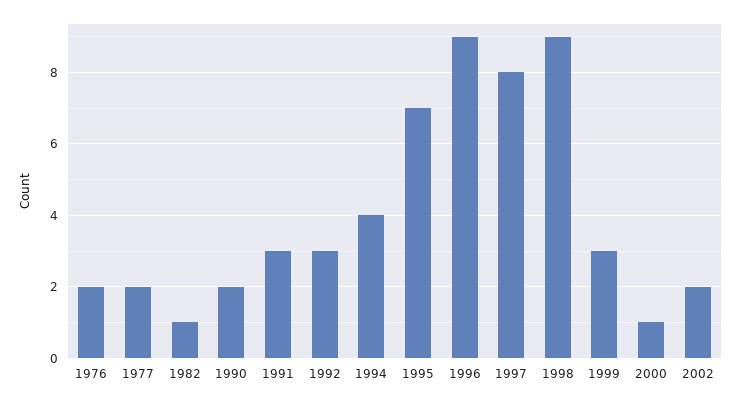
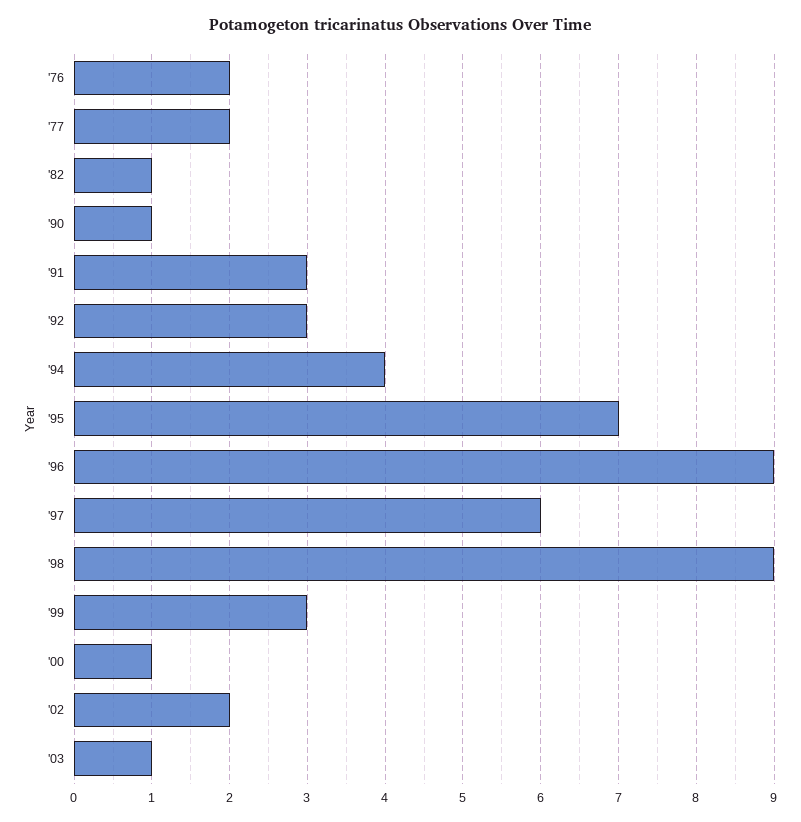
1990: 2 -> 1
1997: 8 -> 6
'03: none -> 1

